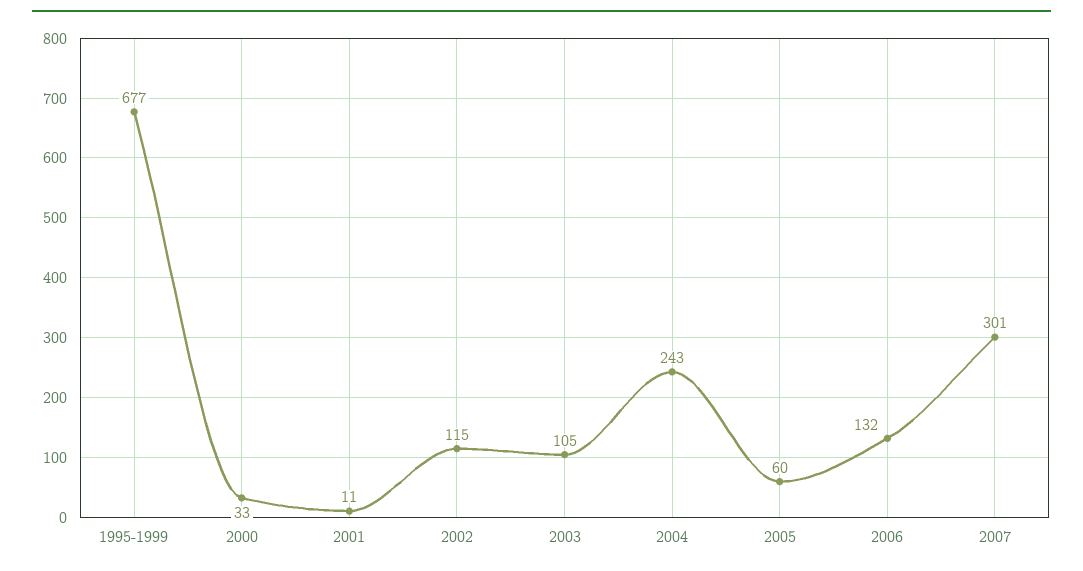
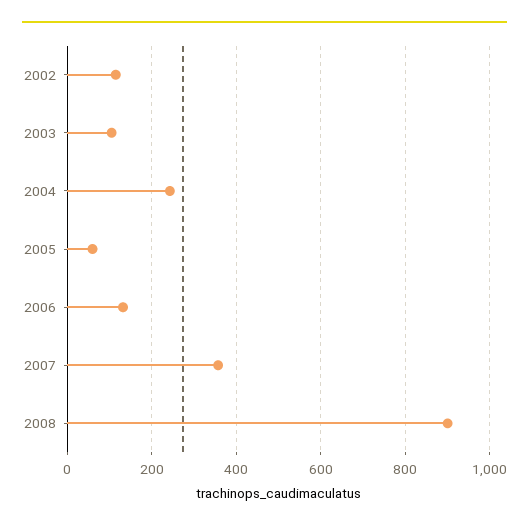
1995-1999: 677 -> none
2000: 33 -> none
2001: 11 -> none
2007: 301 -> 360
2008: none -> 900

